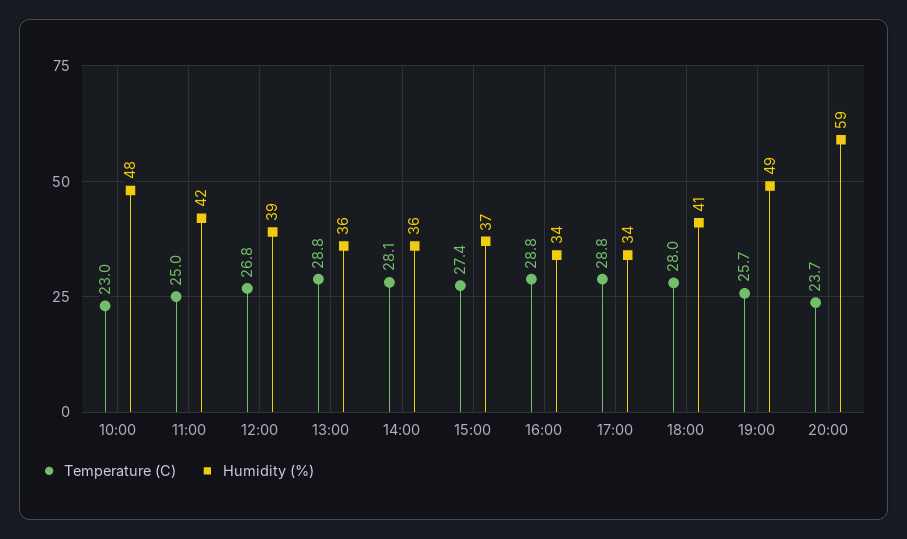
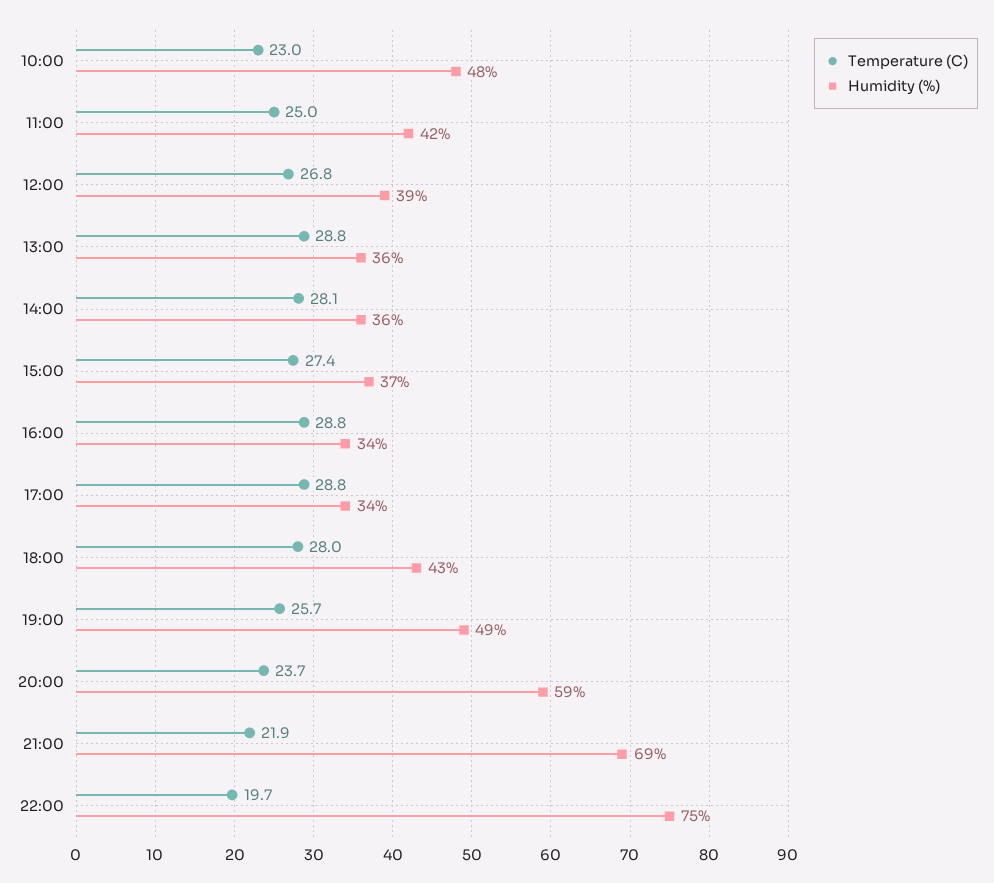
Humidity (%), 18:00: 41 -> 43
Temperature (C), 21:00: none -> 21.9
Humidity (%), 21:00: none -> 69
Temperature (C), 22:00: none -> 19.7
Humidity (%), 22:00: none -> 75

